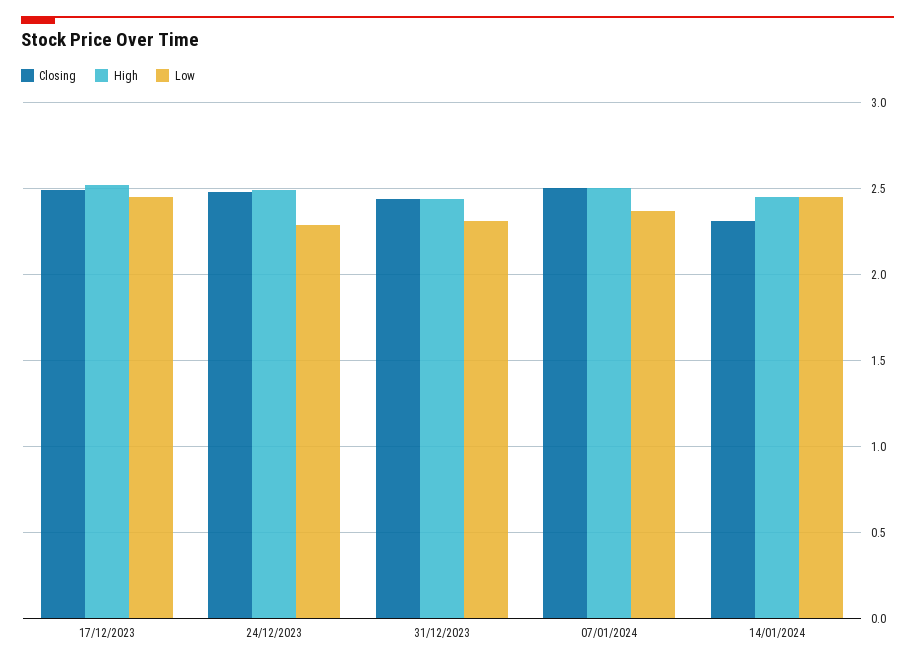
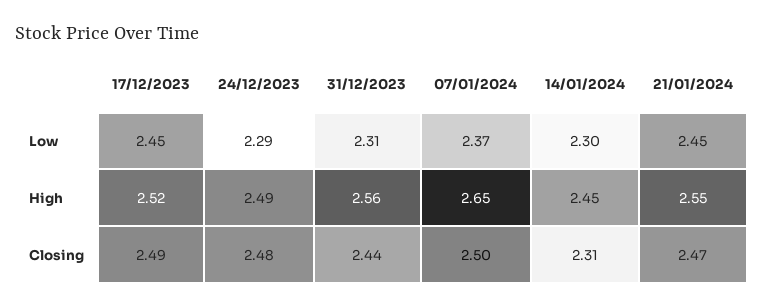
High, 31/12/2023: 2.45 -> 2.56
High, 07/01/2024: 2.5 -> 2.65
Low, 14/01/2024: 2.45 -> 2.3
Low, 21/01/2024: none -> 2.45
High, 21/01/2024: none -> 2.55
Closing, 21/01/2024: none -> 2.47

